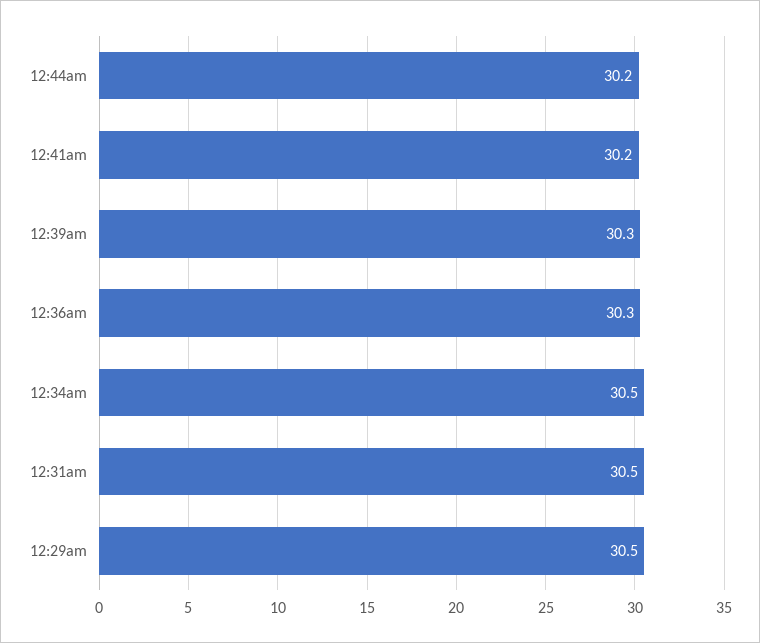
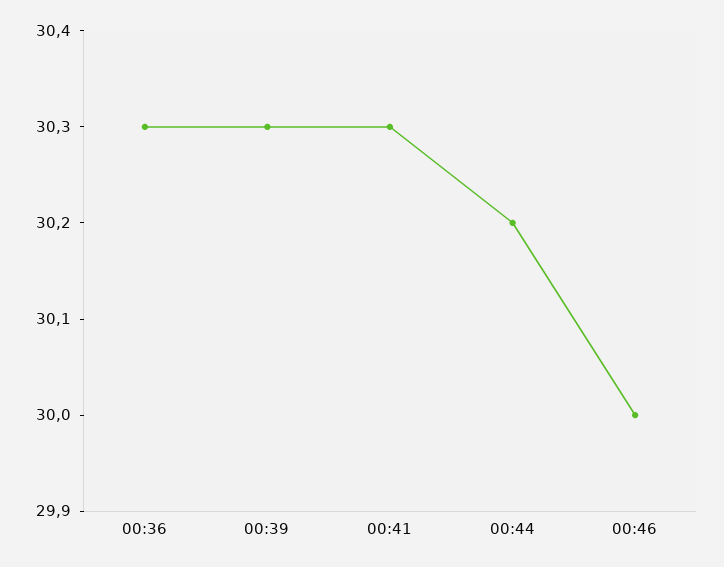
12:41am: 30.2 -> 30.3
12:34am: 30.5 -> none
12:31am: 30.5 -> none
12:29am: 30.5 -> none
00:46: none -> 30

